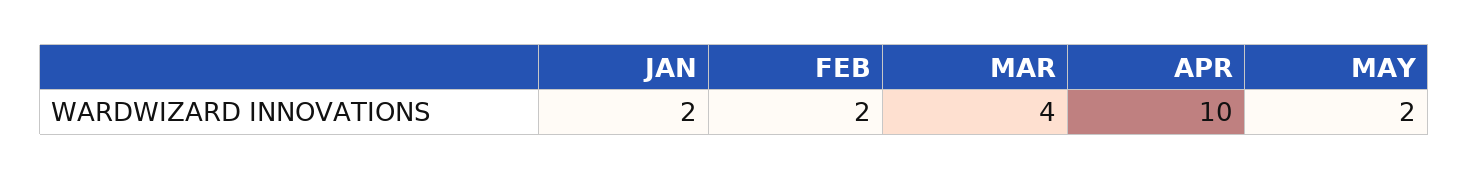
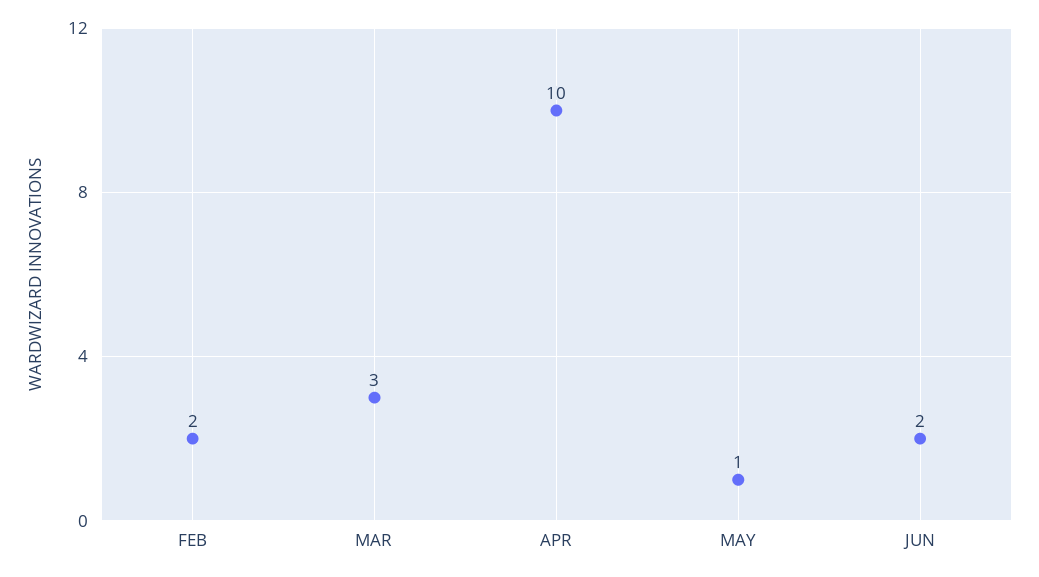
JAN: 2 -> none
MAR: 4 -> 3
MAY: 2 -> 1
JUN: none -> 2

